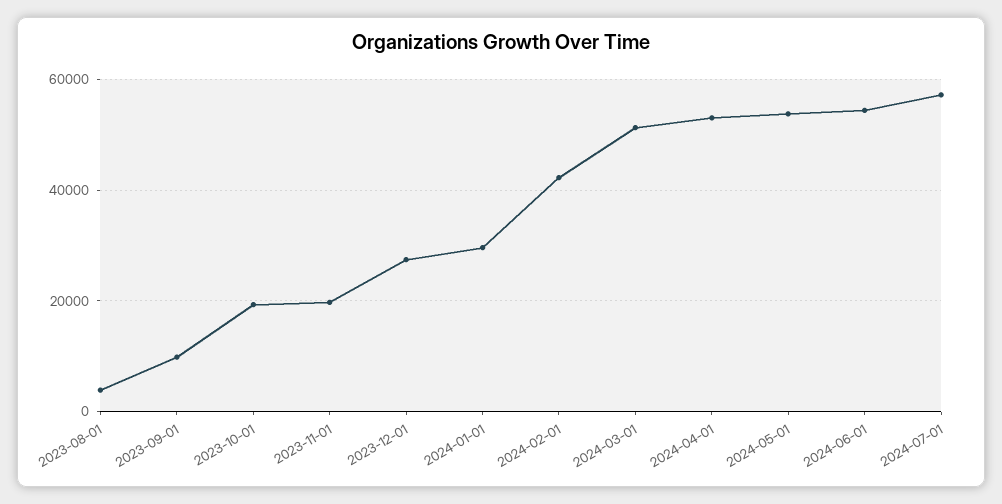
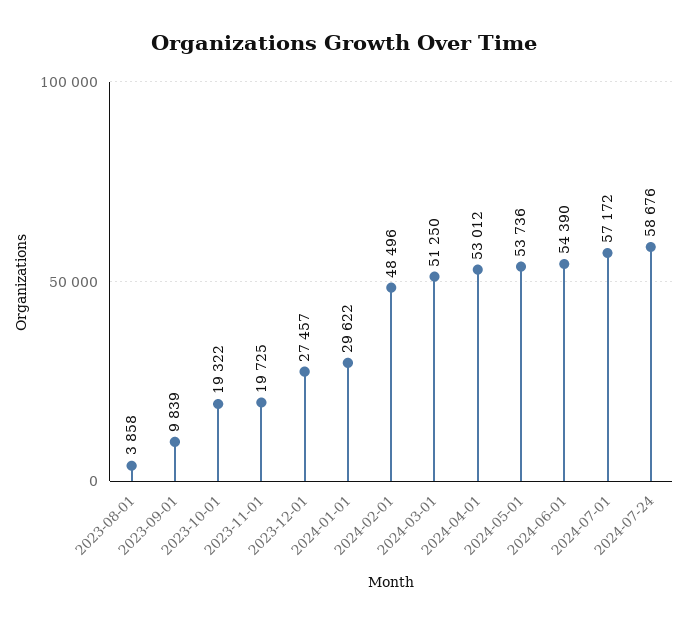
2024-02-01: 42000 -> 48496
2024-07-24: none -> 58676

